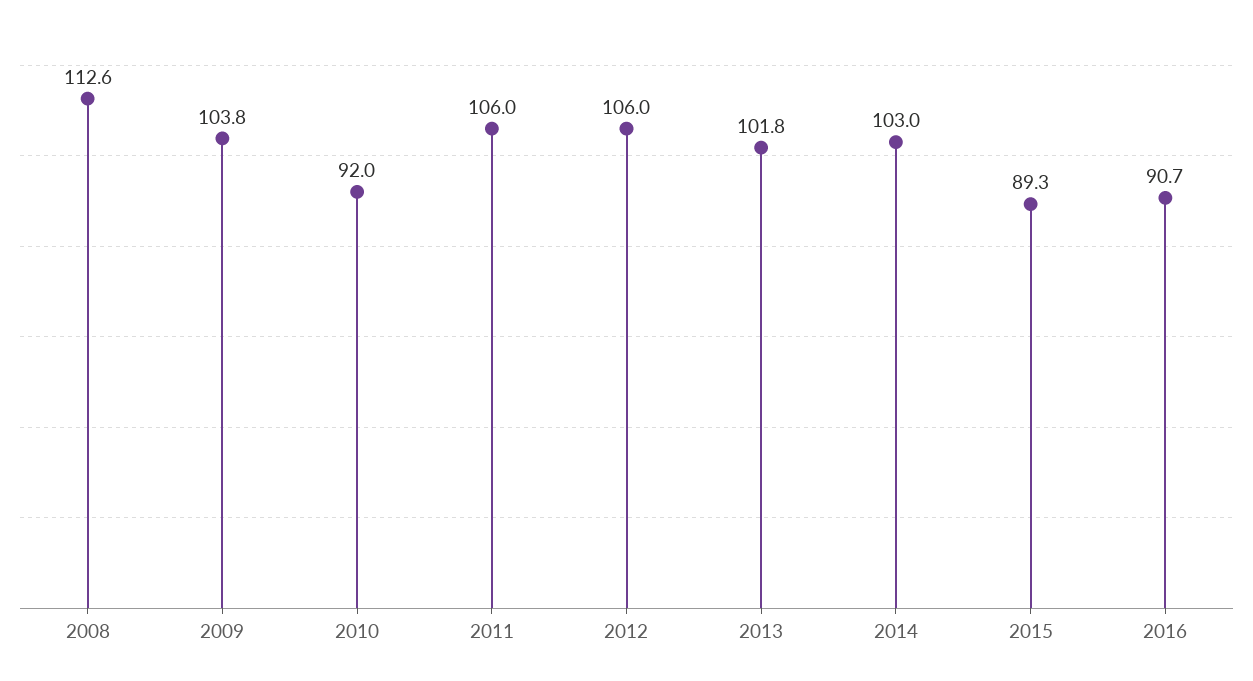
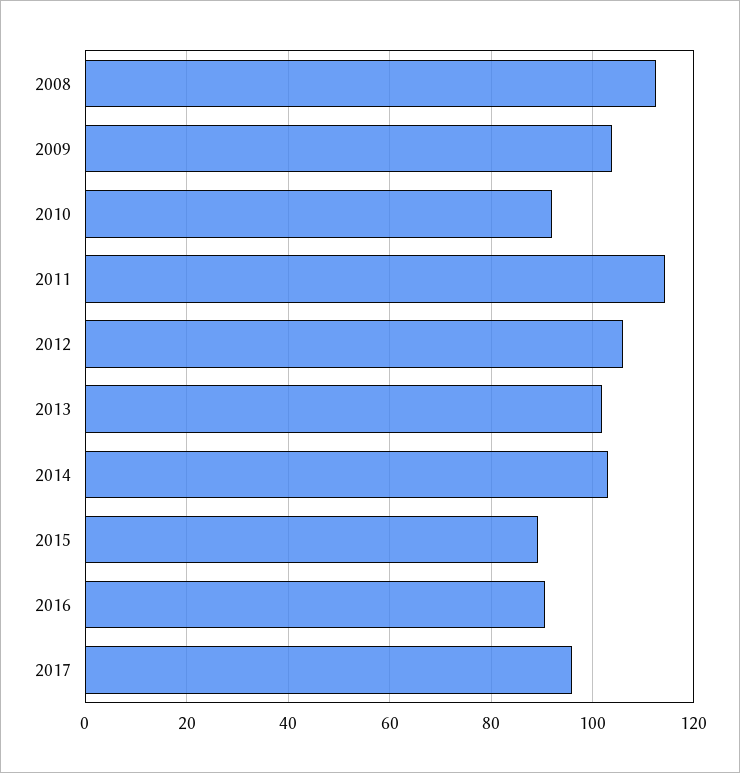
2011: 106 -> 114
2017: none -> 96

